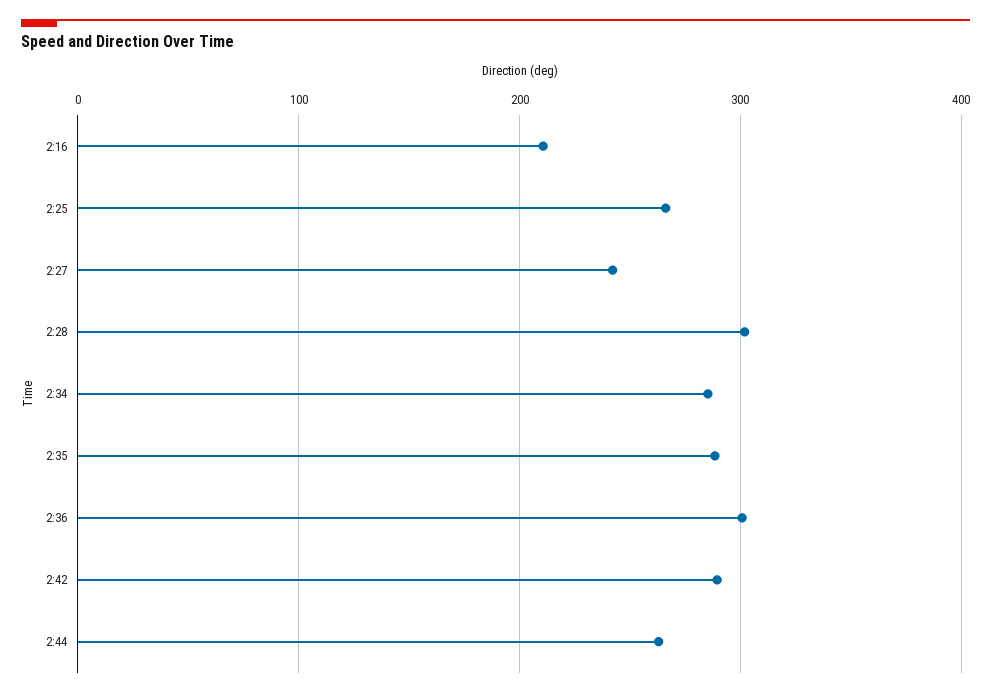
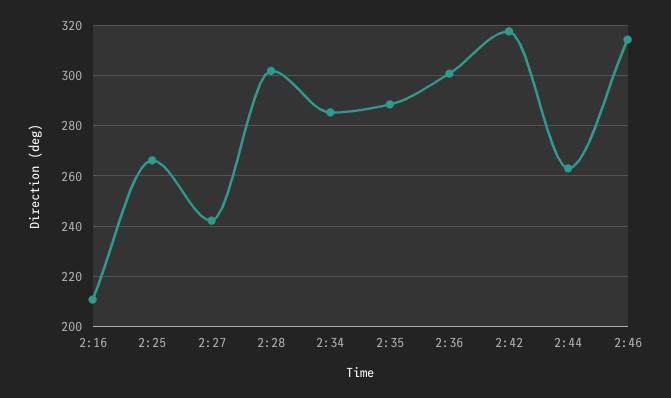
2:42: 290 -> 317.5
2:46: none -> 315

